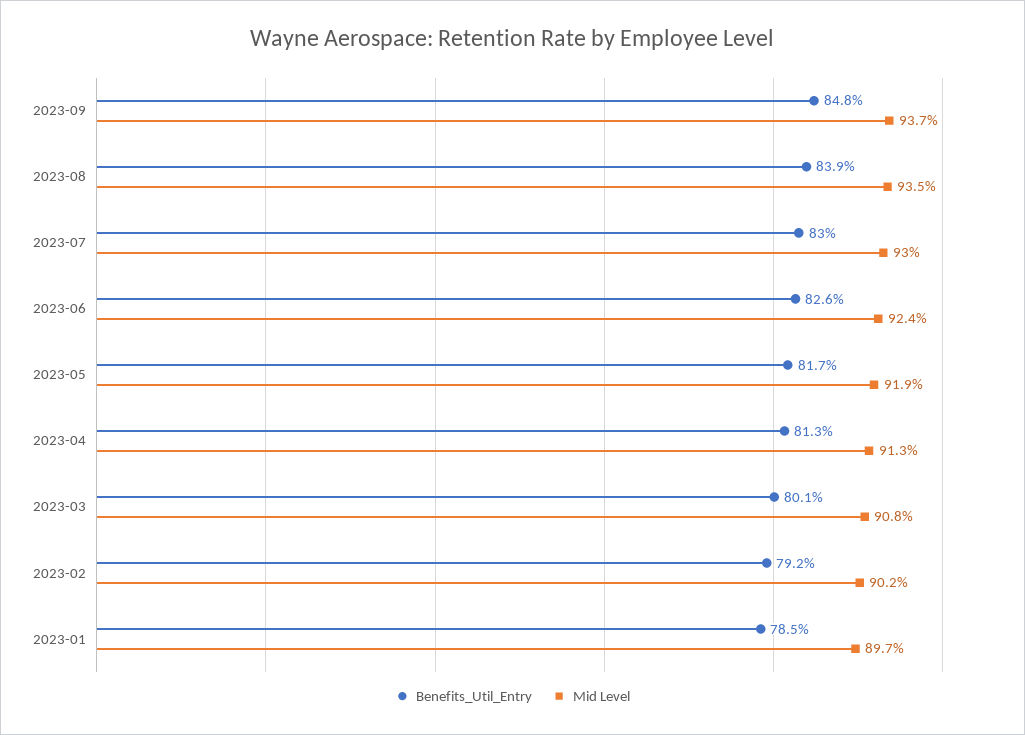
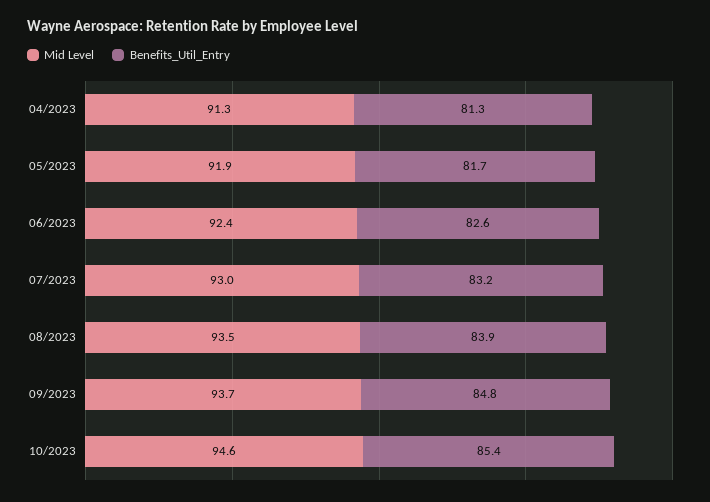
Benefits_Util_Entry, 2023-07: 83 -> 83.2
Benefits_Util_Entry, 2023-03: 80.1 -> none
Mid Level, 2023-03: 90.8 -> none
Benefits_Util_Entry, 2023-02: 79.2 -> none
Mid Level, 2023-02: 90.2 -> none
Benefits_Util_Entry, 2023-01: 78.5 -> none
Mid Level, 2023-01: 89.7 -> none
Mid Level, 10/2023: none -> 94.6
Benefits_Util_Entry, 10/2023: none -> 85.4

